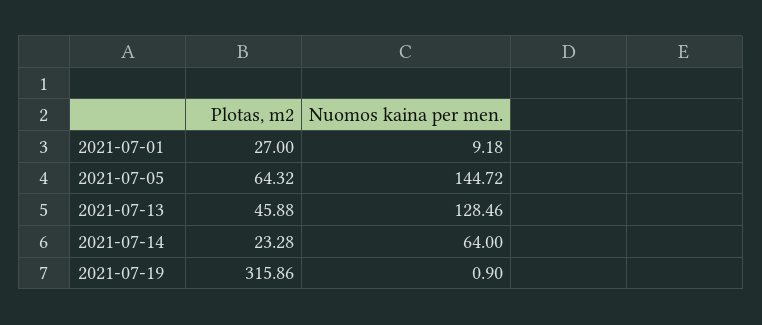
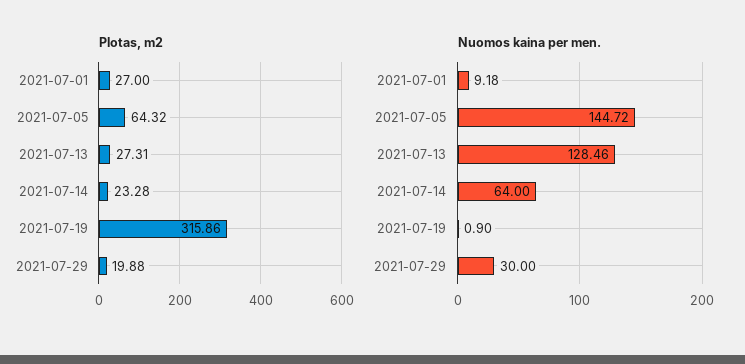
Plotas, m2, 2021-07-13: 45.88 -> 27.31
Plotas, m2, 2021-07-29: none -> 19.88
Nuomos kaina per men., 2021-07-29: none -> 30

